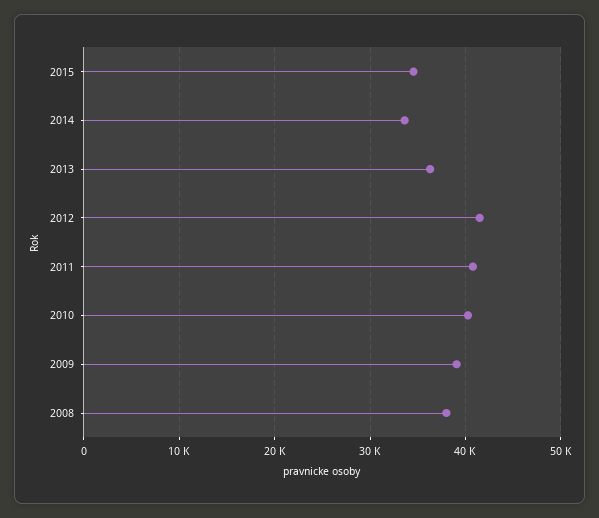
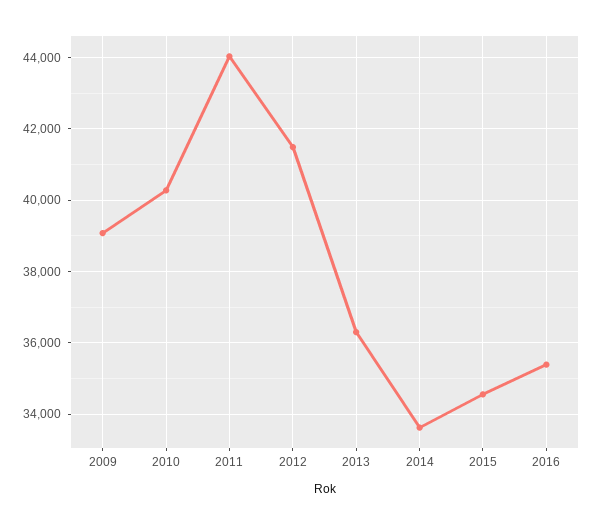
2011: 41000 -> 44000
2008: 38000 -> none
2016: none -> 35400

